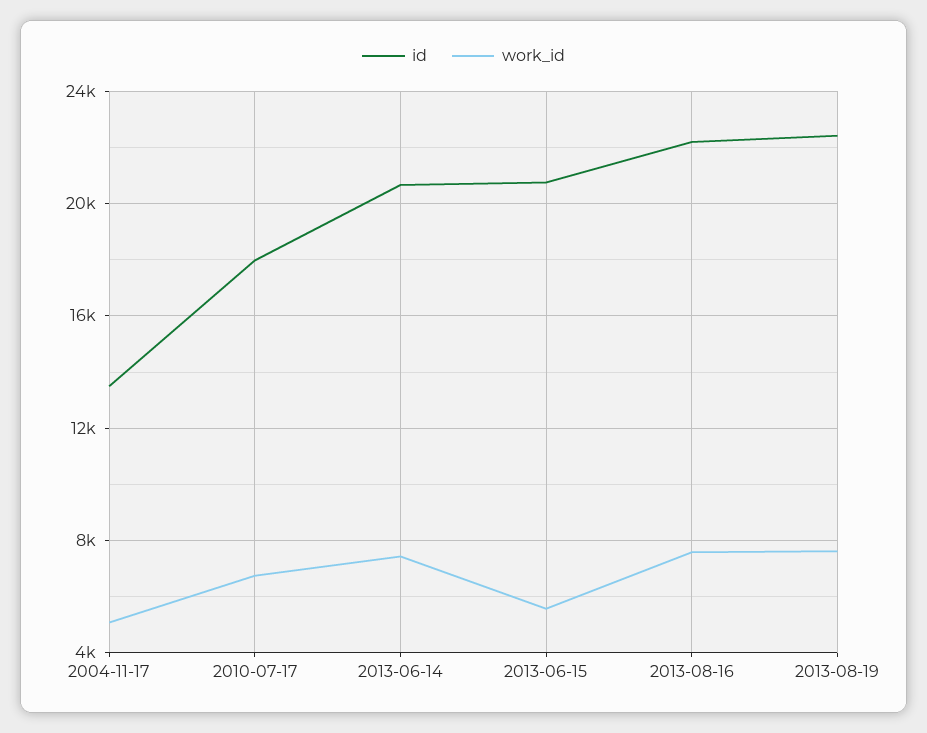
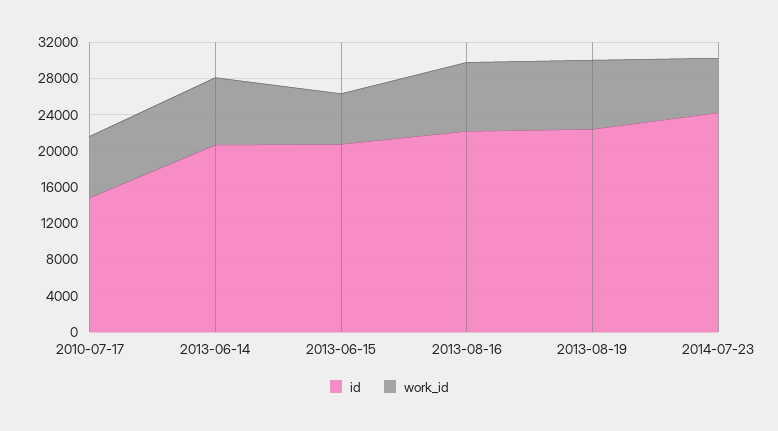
id, 2004-11-17: 13500 -> none
work_id, 2004-11-17: 5000 -> none
id, 2010-07-17: 18000 -> 15000
id, 2014-07-23: none -> 24000
work_id, 2014-07-23: none -> 6000

